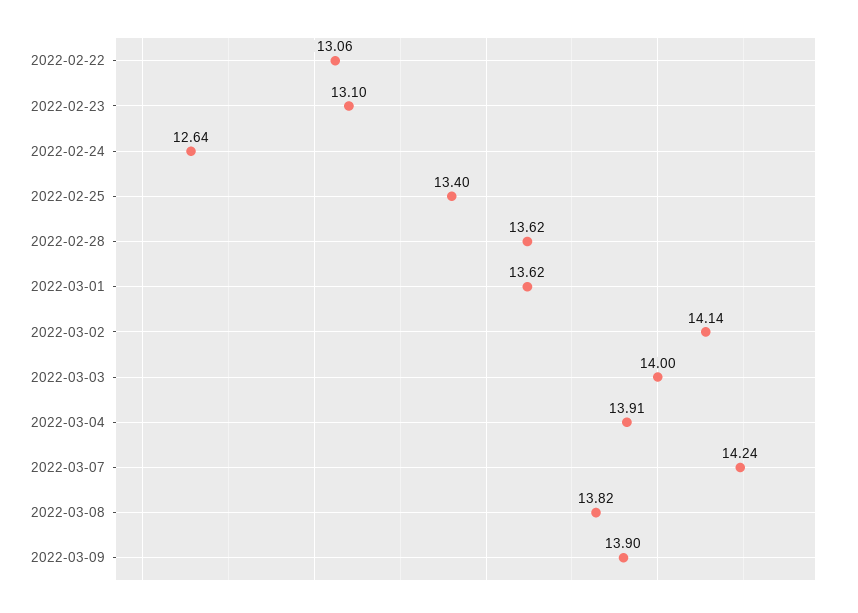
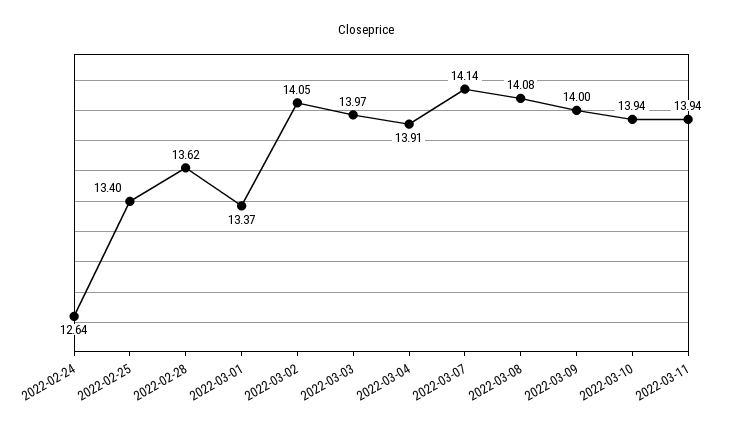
2022-02-22: 13.06 -> none
2022-02-23: 13.1 -> none
2022-03-01: 13.62 -> 13.37
2022-03-02: 14.14 -> 14.05
2022-03-03: 14 -> 13.97
2022-03-07: 14.24 -> 14.14
2022-03-08: 13.82 -> 14.08
2022-03-09: 13.9 -> 14
2022-03-10: none -> 13.94
2022-03-11: none -> 13.94

